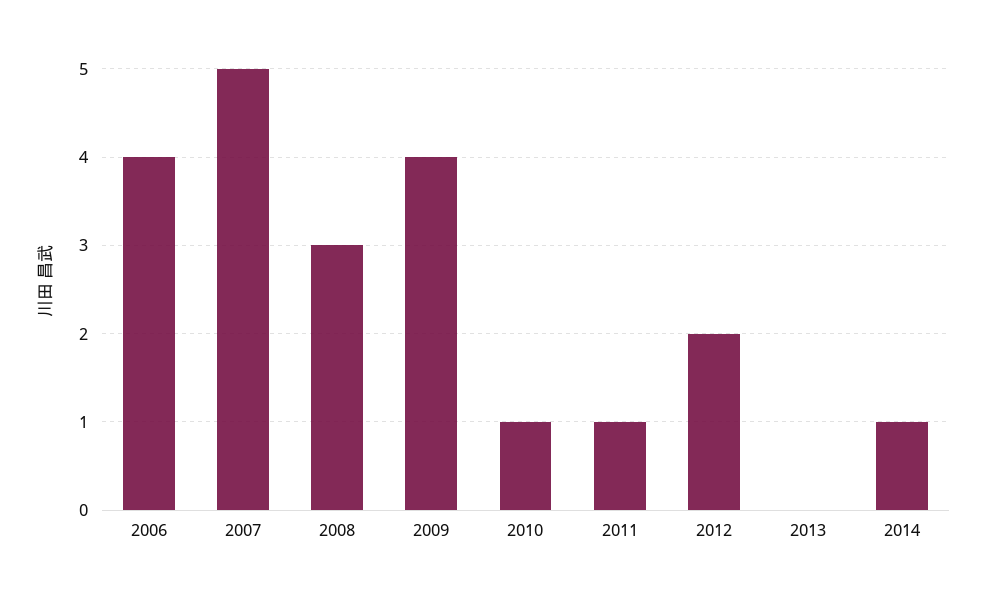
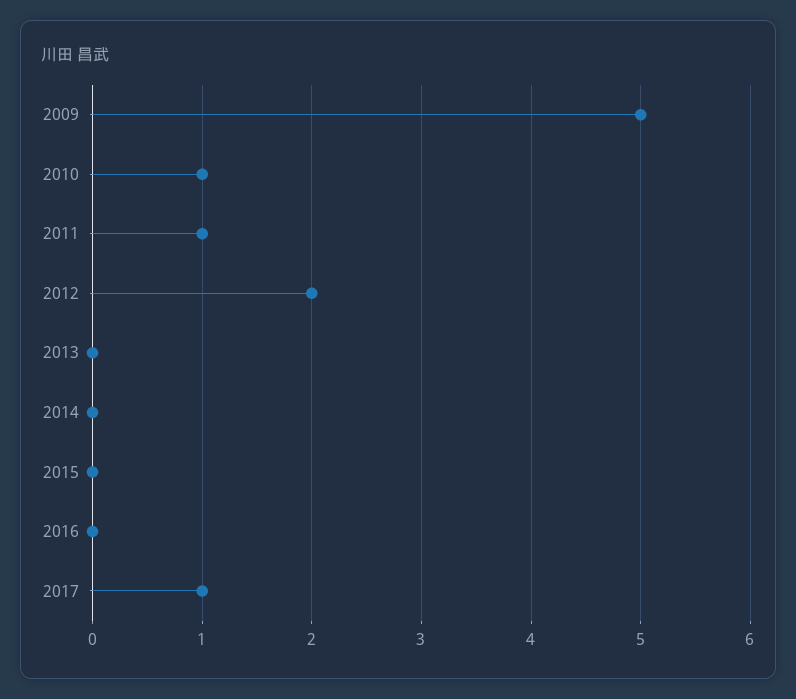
2006: 4 -> none
2007: 5 -> none
2008: 3 -> none
2009: 4 -> 5
2014: 1 -> 0
2015: none -> 0
2016: none -> 0
2017: none -> 1

